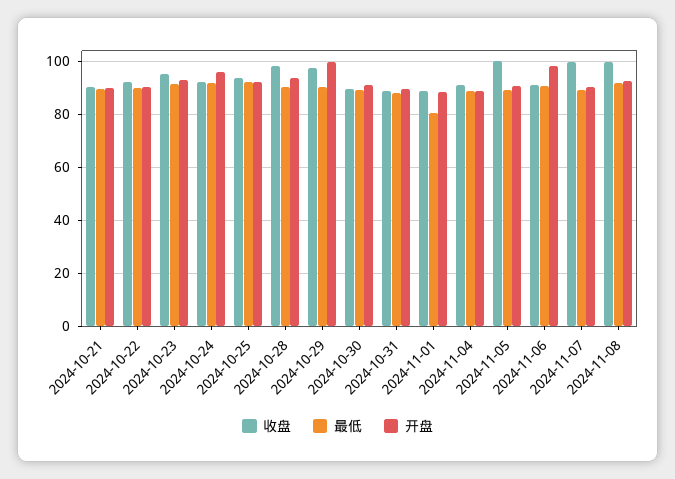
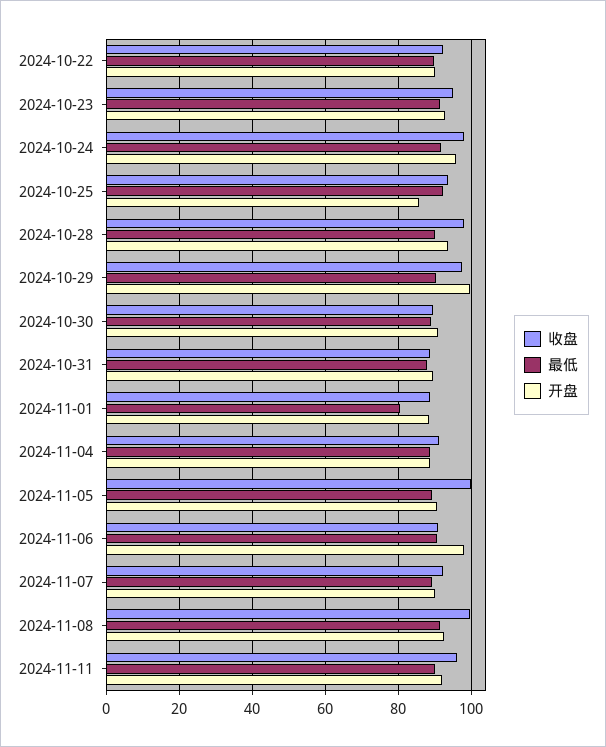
收盘, 2024-10-21: 90 -> none
最低, 2024-10-21: 90 -> none
开盘, 2024-10-21: 90 -> none
收盘, 2024-10-24: 92.5 -> 98
开盘, 2024-10-25: 92.5 -> 86
收盘, 2024-11-07: 100 -> 92
收盘, 2024-11-11: none -> 96
最低, 2024-11-11: none -> 90
开盘, 2024-11-11: none -> 92

